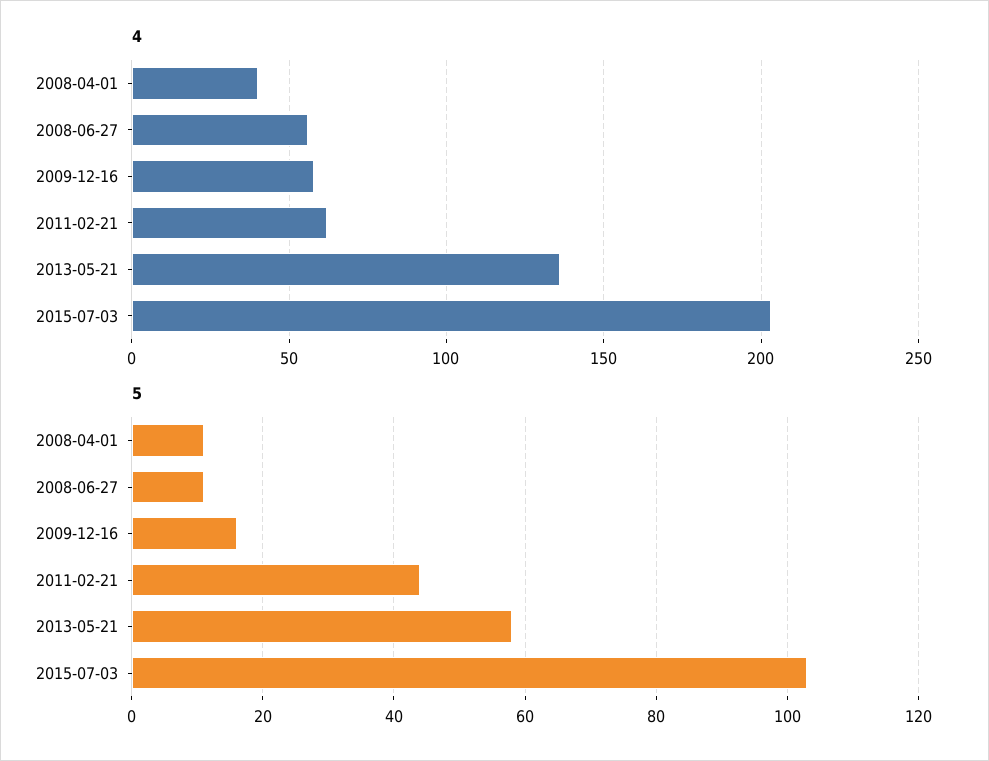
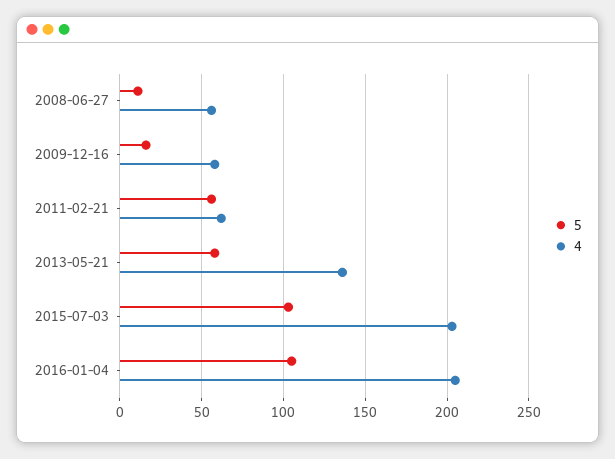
4, 2008-04-01: 40 -> none
5, 2008-04-01: 10 -> none
5, 2011-02-21: 45 -> 55
5, 2016-01-04: none -> 105
4, 2016-01-04: none -> 205

